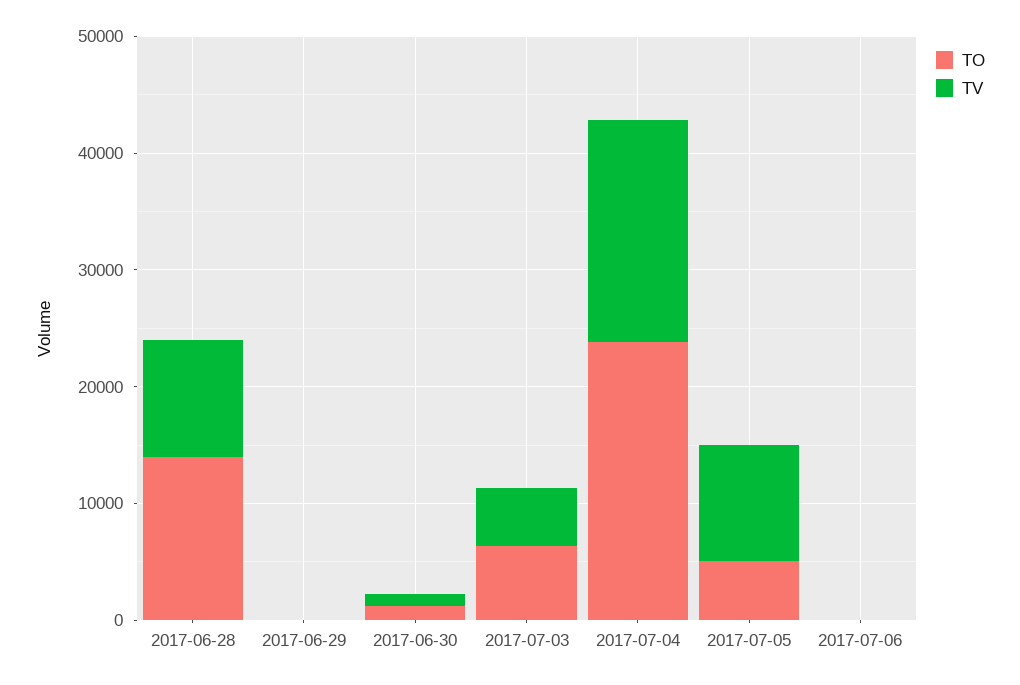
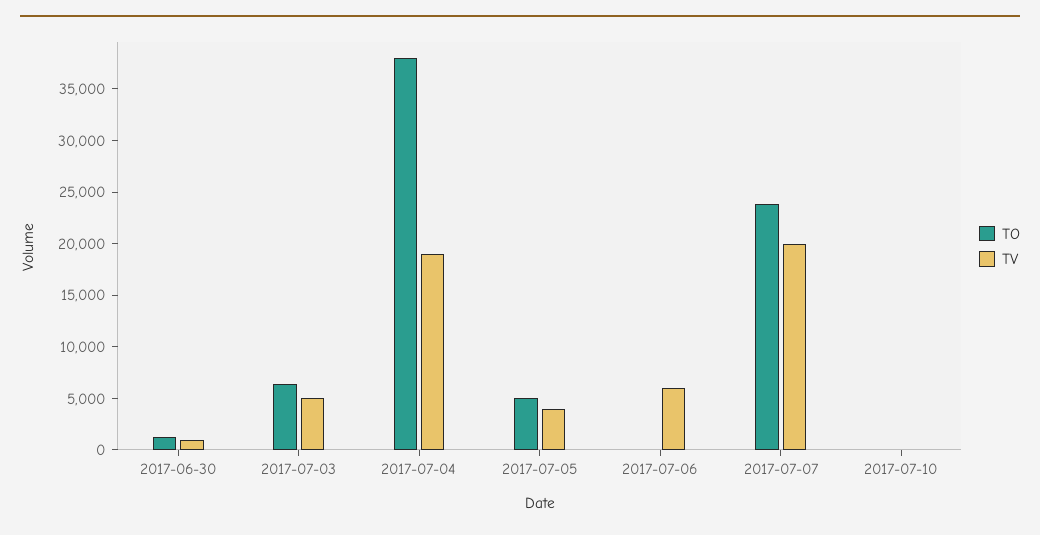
TO, 2017-06-28: 14000 -> none
TV, 2017-06-28: 10000 -> none
TO, 2017-06-29: 0 -> none
TV, 2017-06-29: 0 -> none
TO, 2017-07-04: 24000 -> 38000
TV, 2017-07-05: 10000 -> 4000
TV, 2017-07-06: 0 -> 6000
TO, 2017-07-07: none -> 24000
TV, 2017-07-07: none -> 20000
TO, 2017-07-10: none -> 0
TV, 2017-07-10: none -> 0

